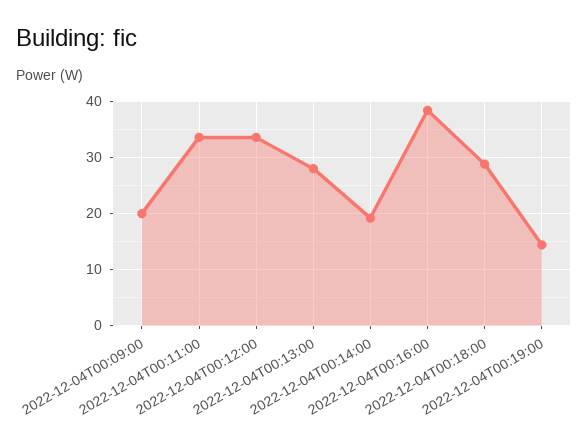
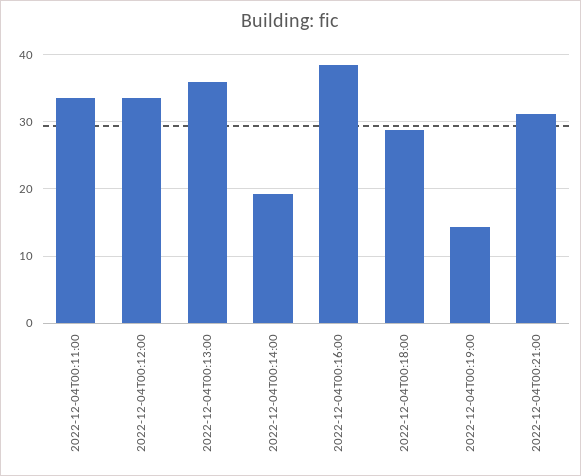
2022-12-04T00:09:00: 20 -> none
2022-12-04T00:13:00: 28 -> 36
2022-12-04T00:21:00: none -> 31

